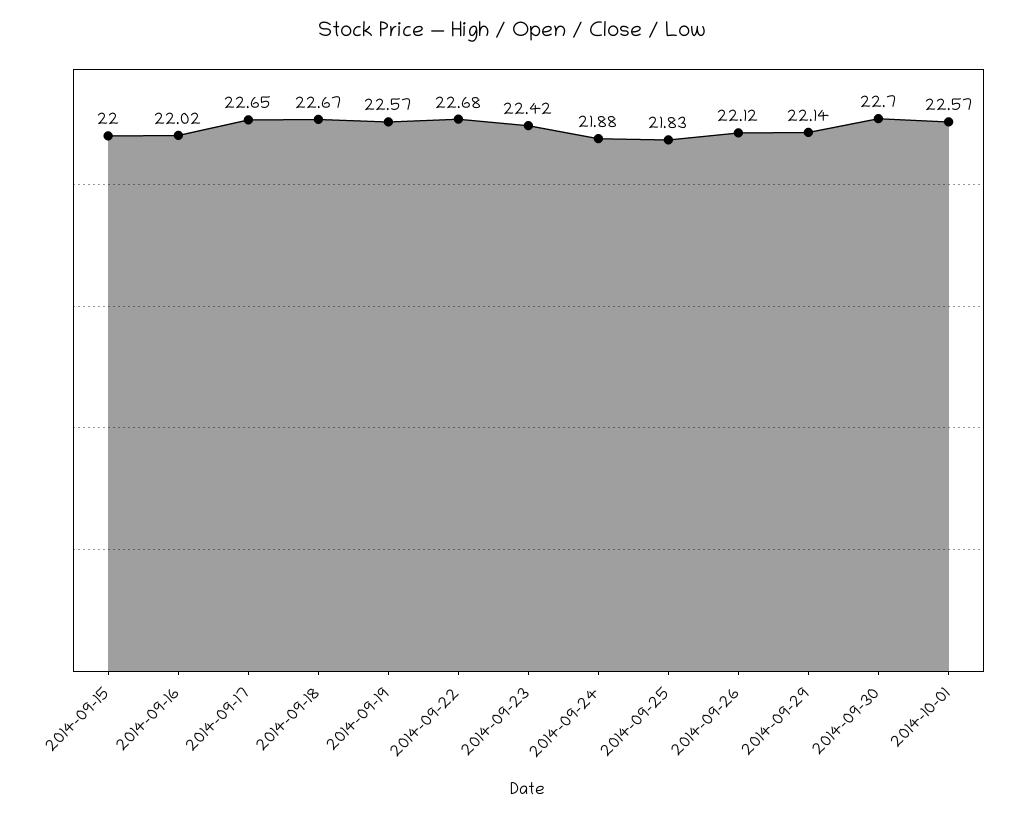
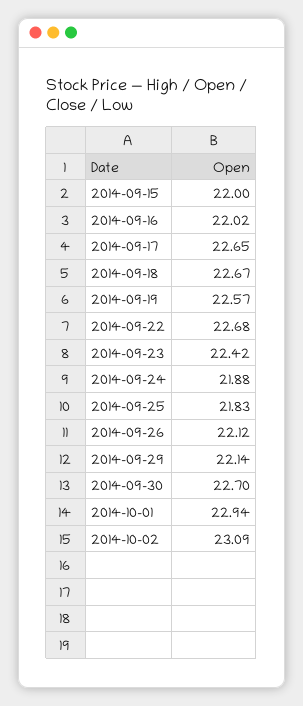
2014-10-01: 22.57 -> 22.94
2014-10-02: none -> 23.09

